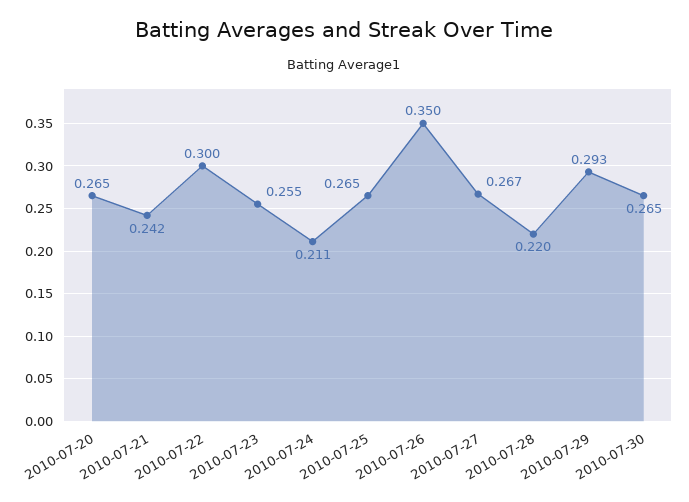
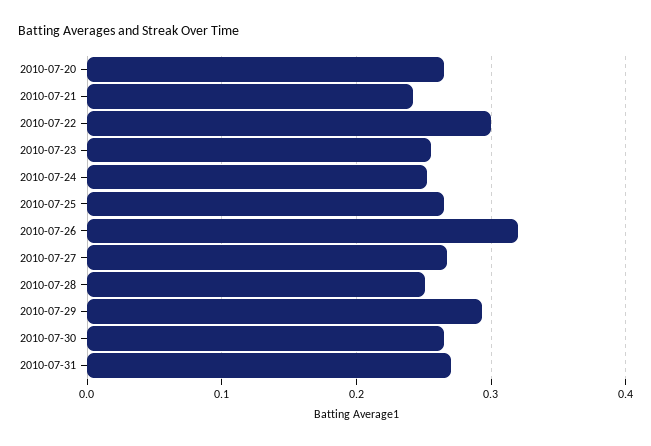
2010-07-24: 0.211 -> 0.25
2010-07-26: 0.35 -> 0.32
2010-07-28: 0.22 -> 0.25
2010-07-31: none -> 0.27

